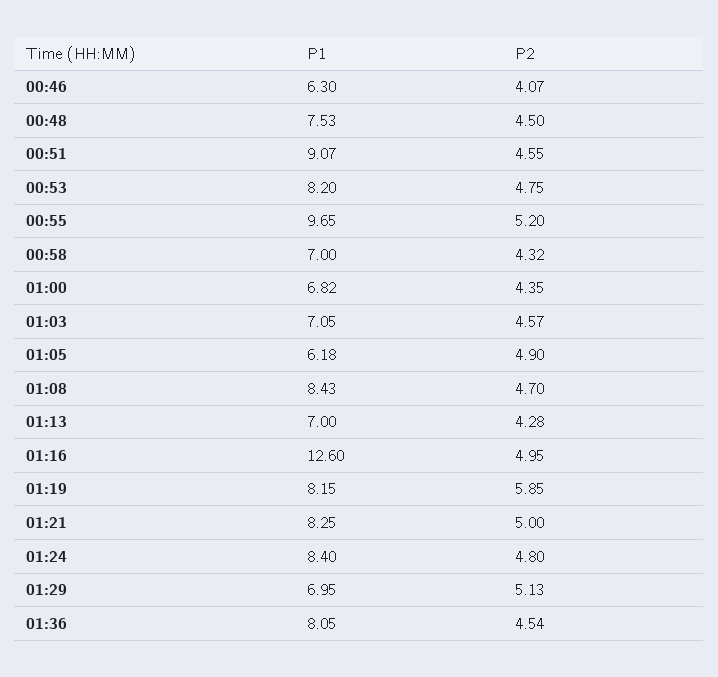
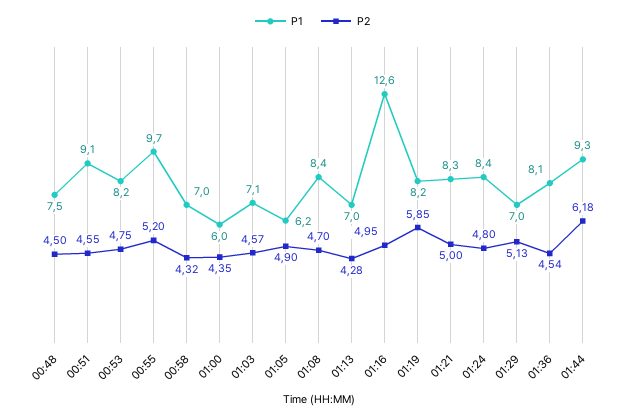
P1, 00:46: 6.3 -> none
P2, 00:46: 4.07 -> none
P1, 01:00: 6.82 -> 6
P1, 01:44: none -> 9.3
P2, 01:44: none -> 6.18

